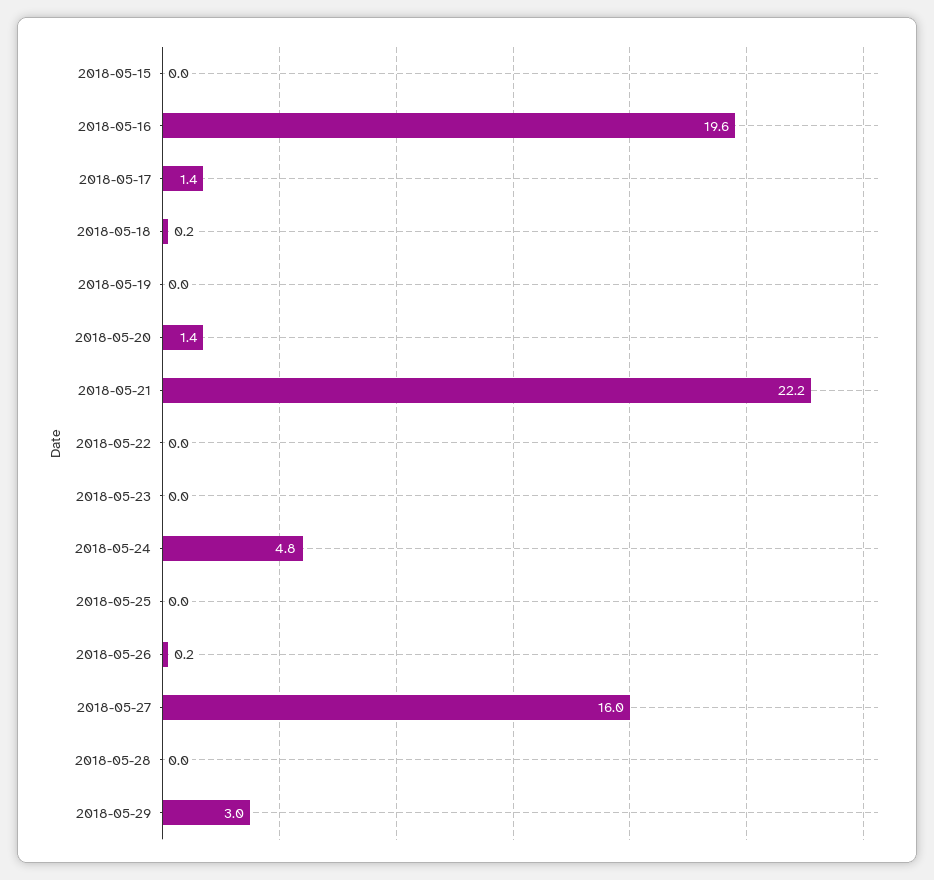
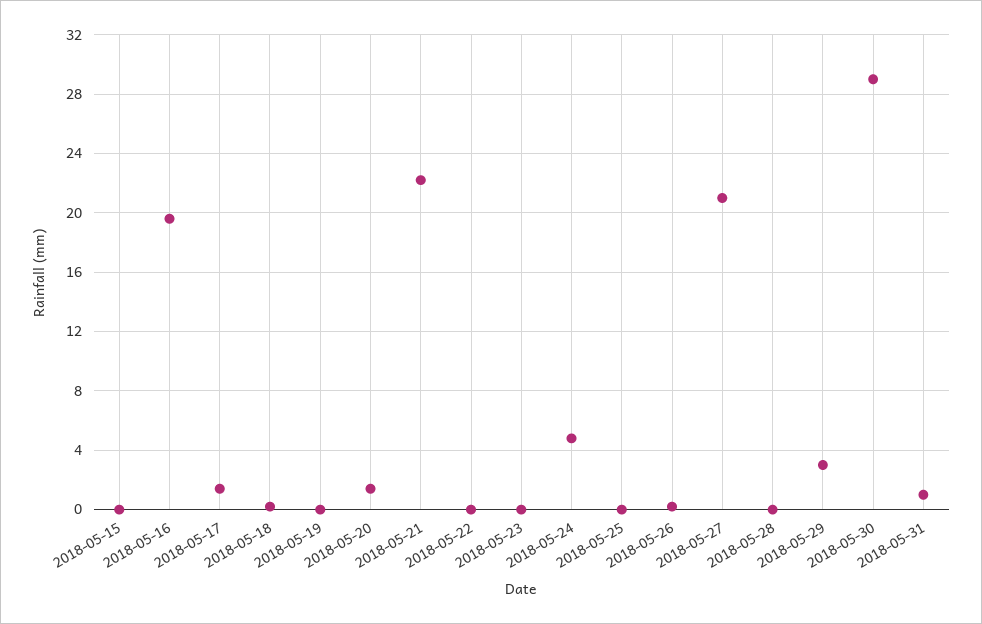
2018-05-27: 16 -> 21
2018-05-30: none -> 29
2018-05-31: none -> 1

